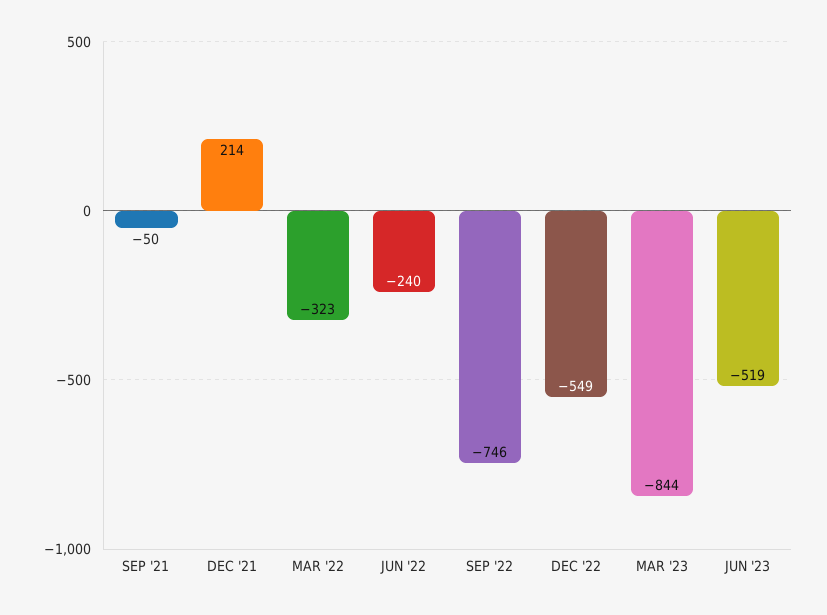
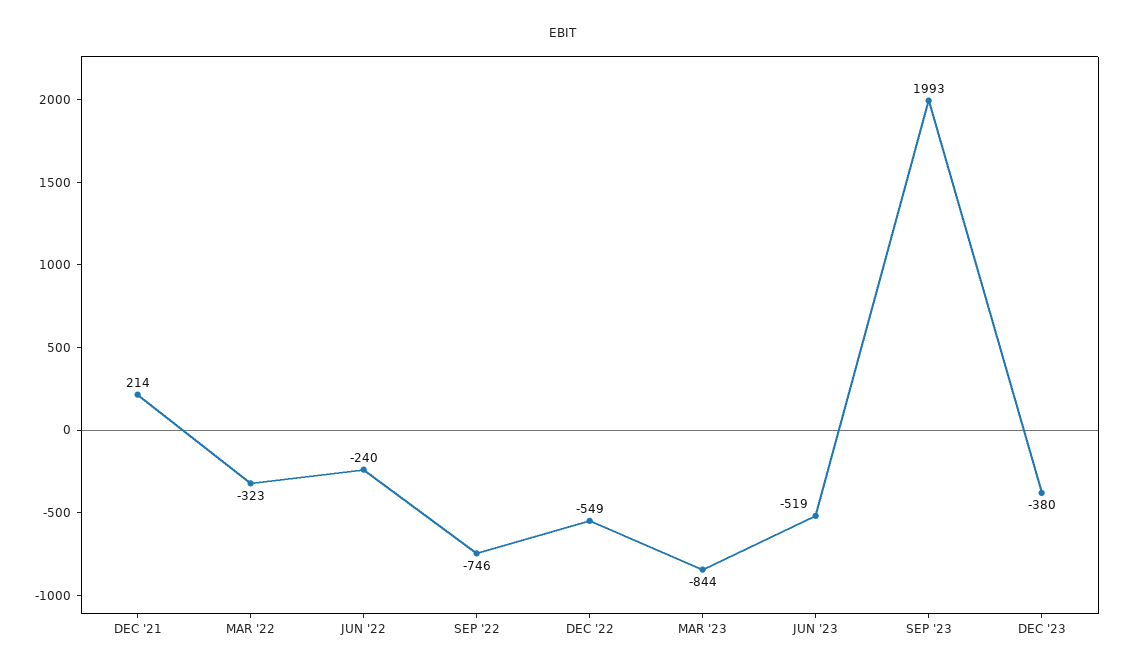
SEP '21: -50 -> none
SEP '23: none -> 1993
DEC '23: none -> -380

